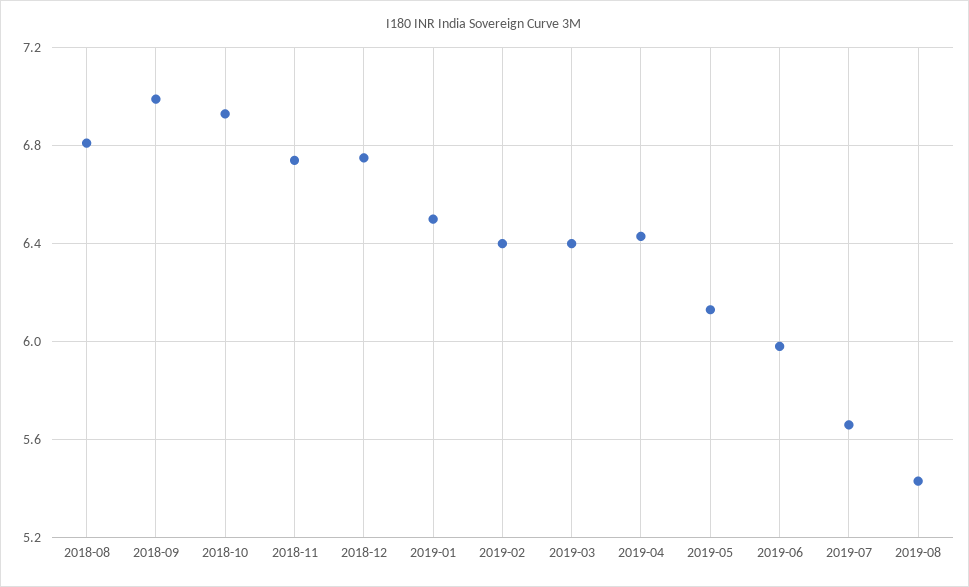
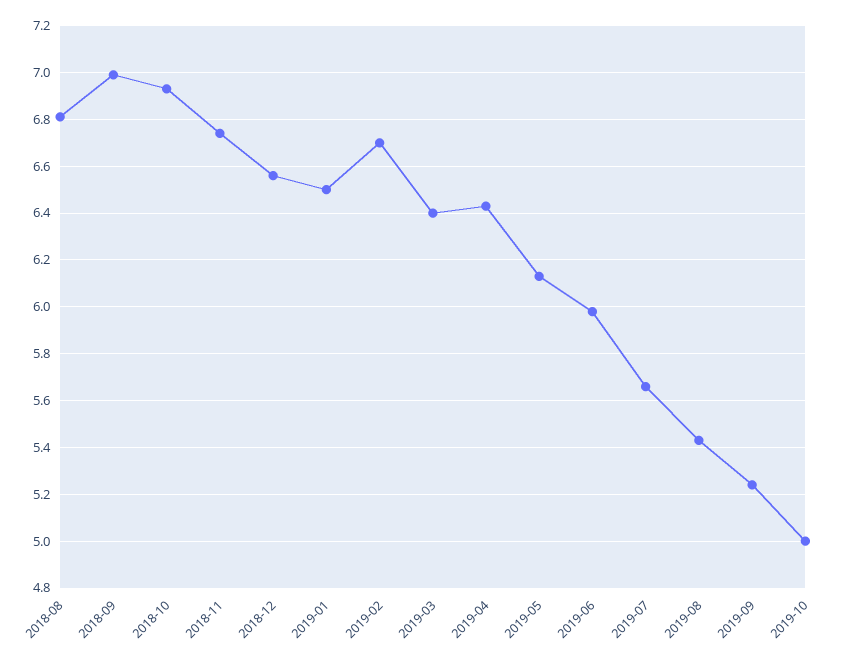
2018-12: 6.75 -> 6.55
2019-02: 6.4 -> 6.7
2019-09: none -> 5.25
2019-10: none -> 5

